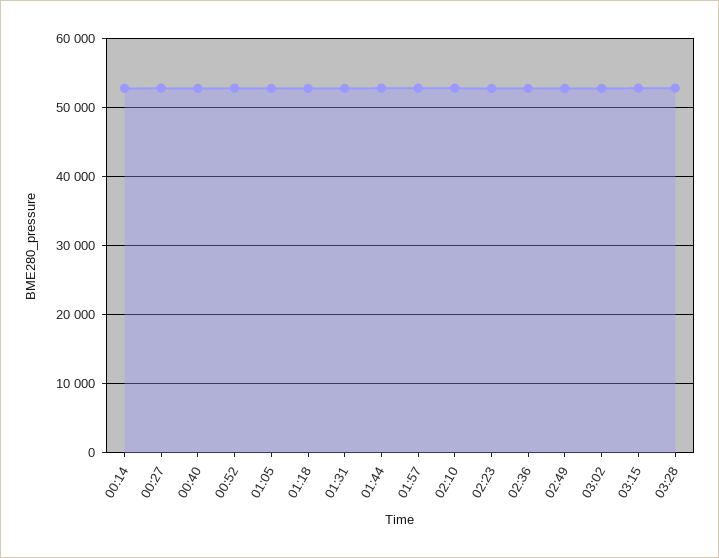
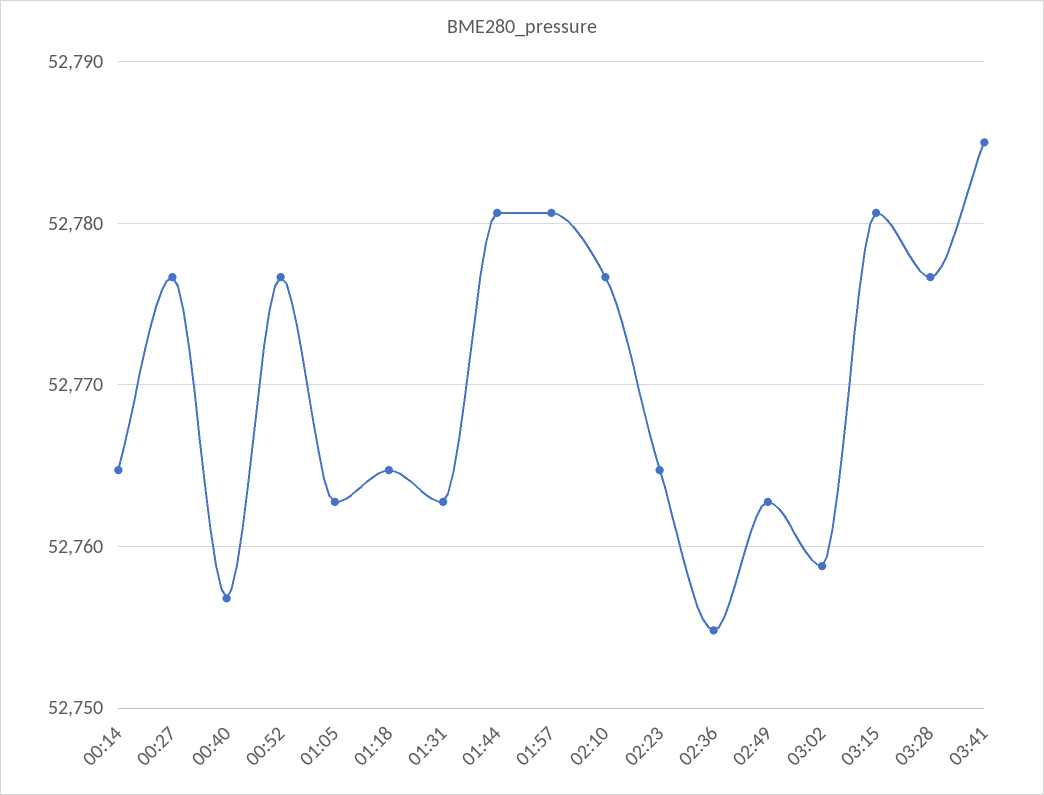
03:41: none -> 52785

